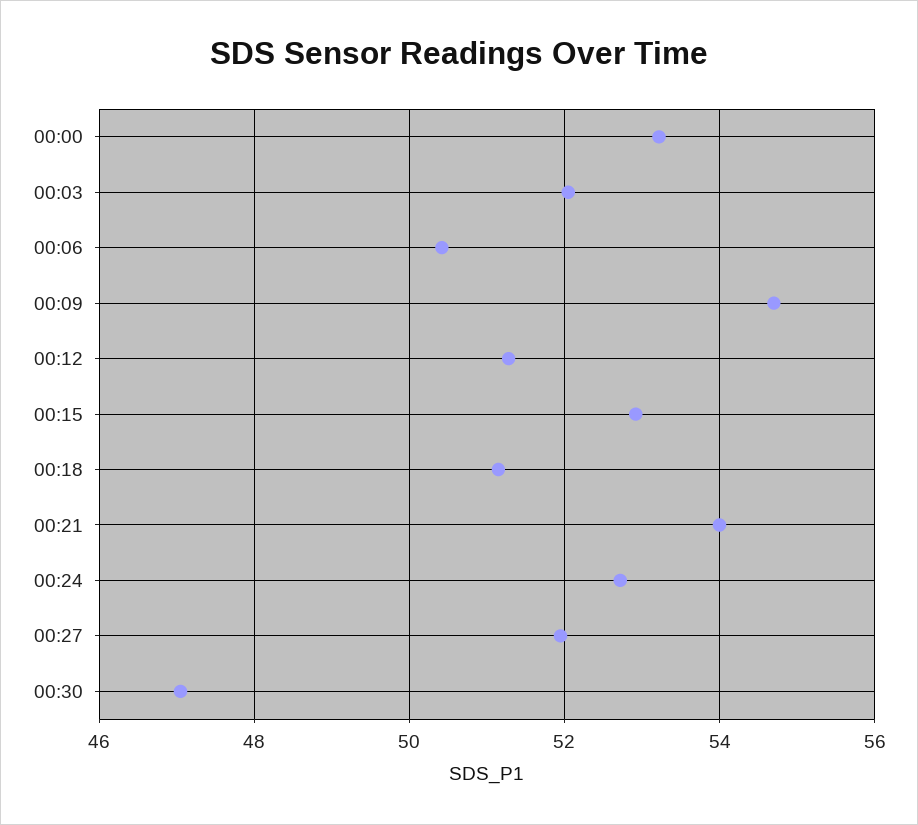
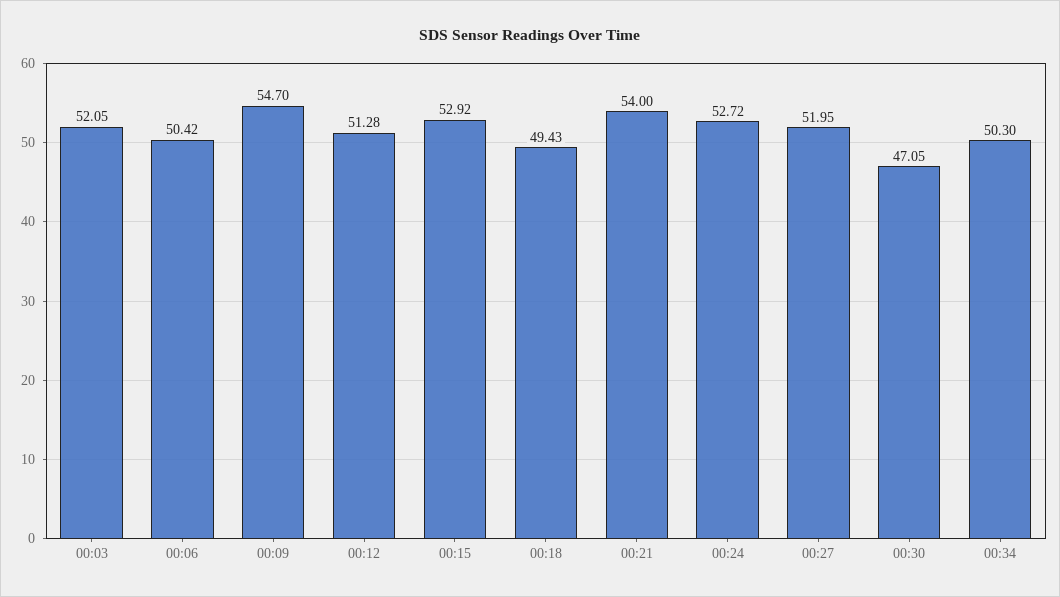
00:00: 53.2 -> none
00:18: 51.2 -> 49.43
00:34: none -> 50.3

